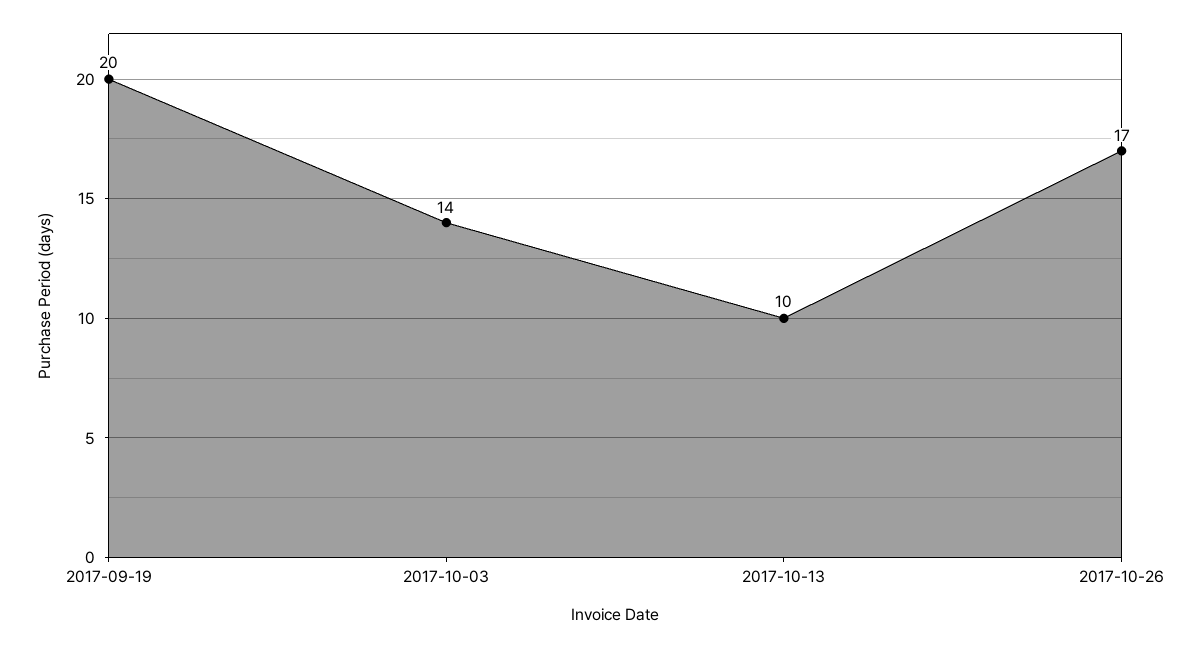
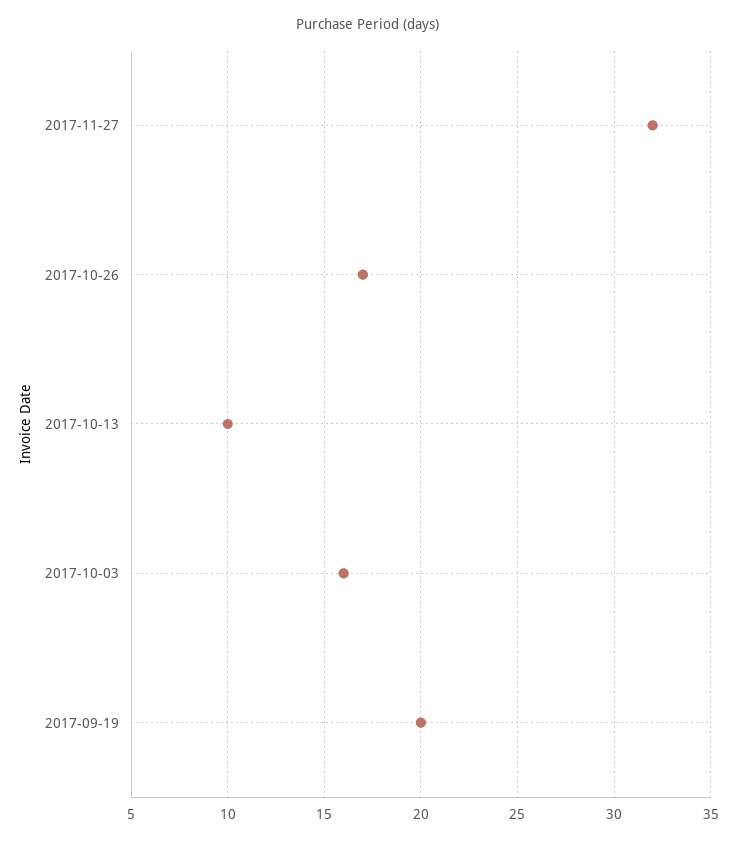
2017-10-03: 14 -> 16
2017-11-27: none -> 32

